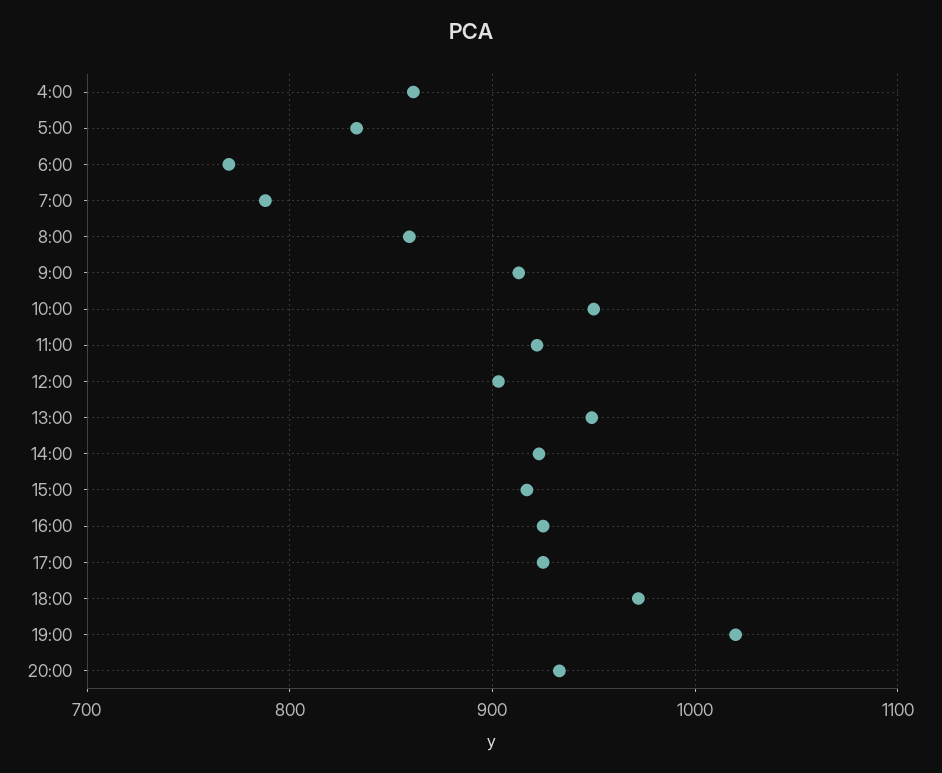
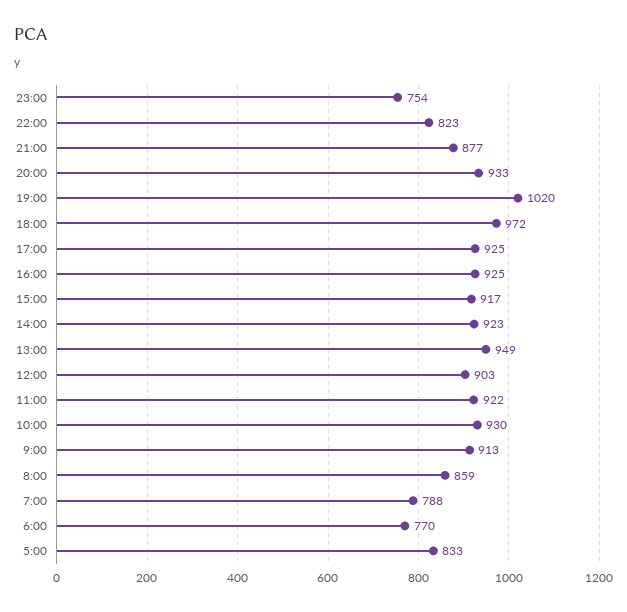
4:00: 860 -> none
10:00: 950 -> 930
23:00: none -> 754
22:00: none -> 823
21:00: none -> 877

